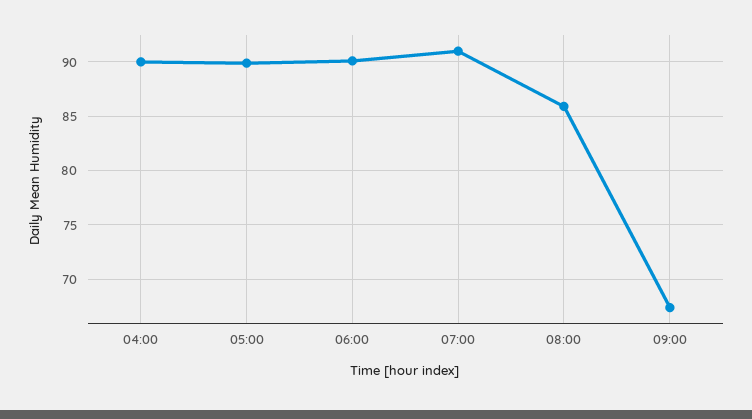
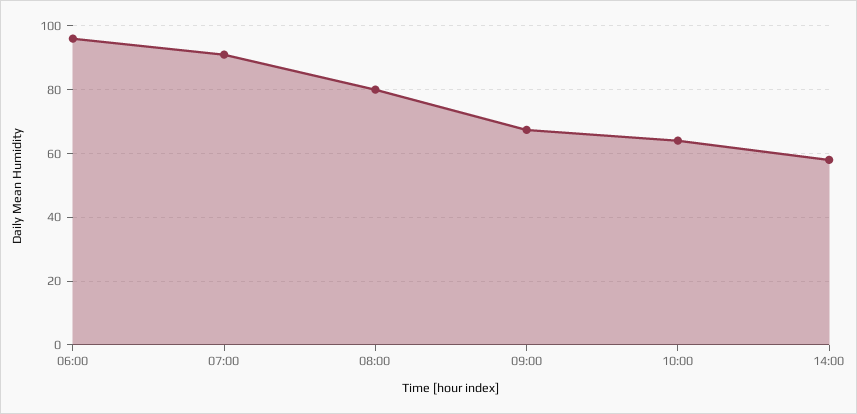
04:00: 90 -> none
05:00: 90 -> none
06:00: 90 -> 96
08:00: 86 -> 80
10:00: none -> 64
14:00: none -> 58

